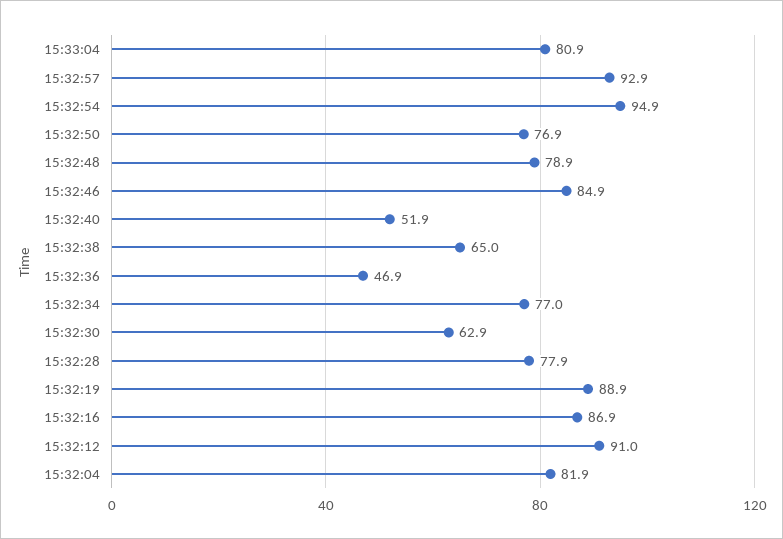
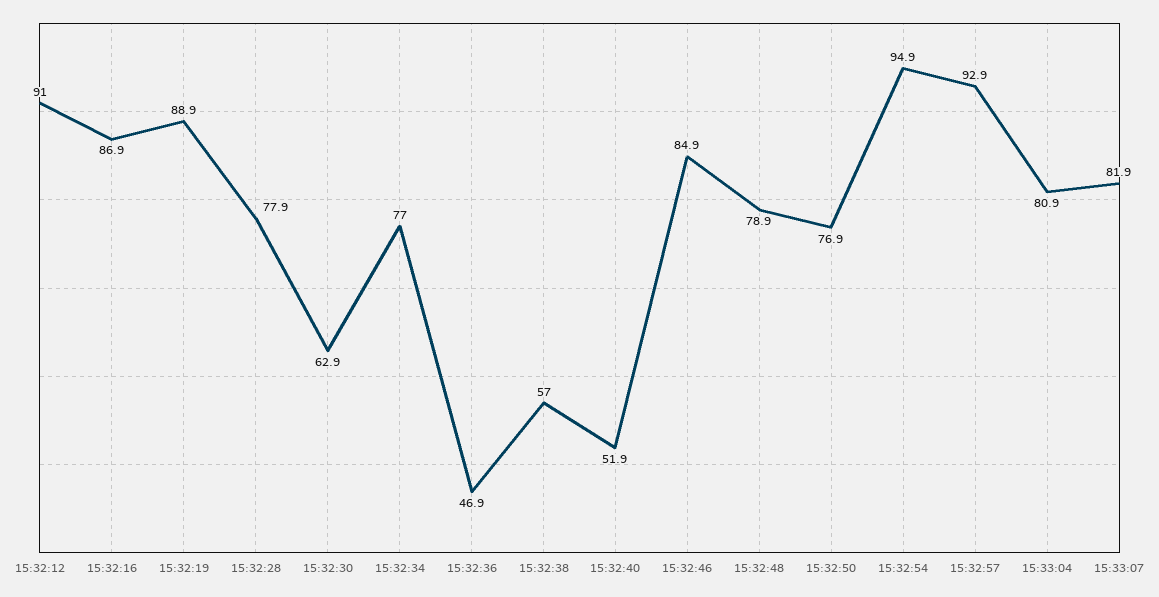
15:32:38: 65 -> 57
15:32:04: 81.9 -> none
15:33:07: none -> 81.9

